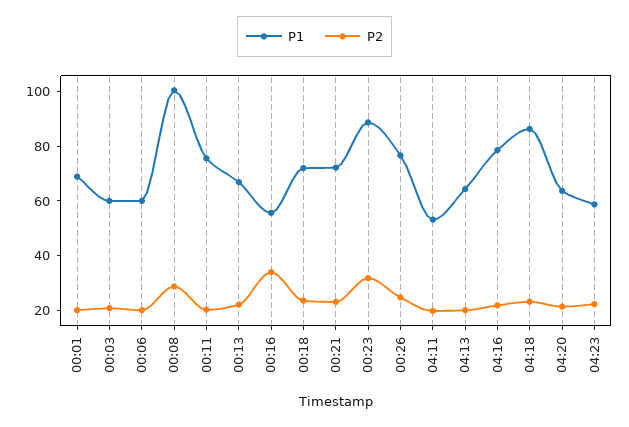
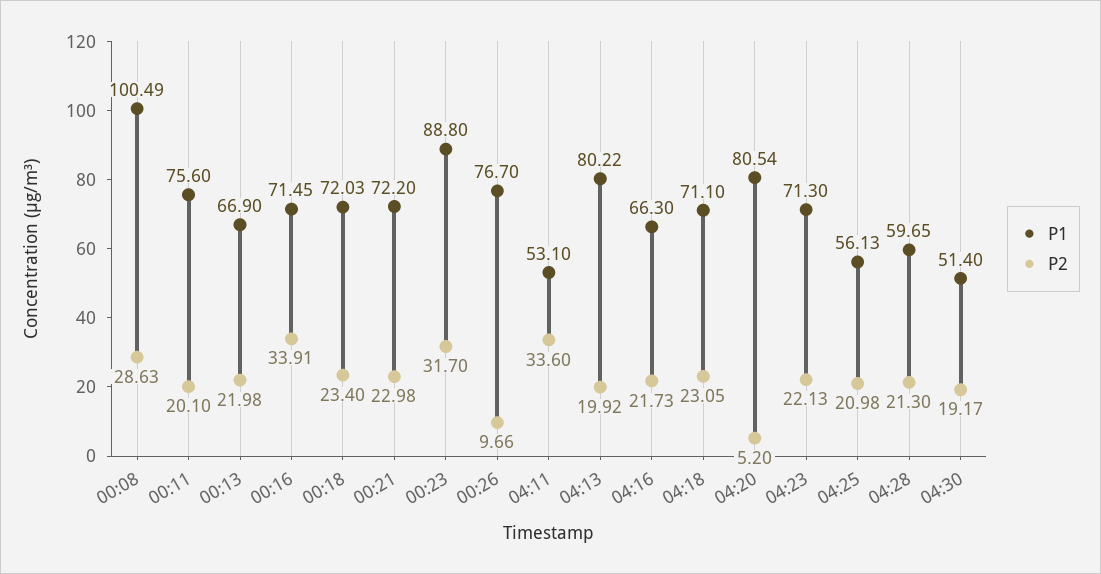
P1, 00:01: 70 -> none
P2, 00:01: 20 -> none
P1, 00:03: 60 -> none
P2, 00:03: 20 -> none
P1, 00:06: 60 -> none
P2, 00:06: 20 -> none
P1, 00:16: 55 -> 71.45
P2, 00:26: 25 -> 9.66
P2, 04:11: 20 -> 33.6
P1, 04:13: 65 -> 80.22
P1, 04:16: 80 -> 66.3
P1, 04:18: 85 -> 71.1
P1, 04:20: 65 -> 80.54
P2, 04:20: 20 -> 5.2
P1, 04:23: 60 -> 71.3
P1, 04:25: none -> 56.13
P2, 04:25: none -> 20.98
P1, 04:28: none -> 59.65
P2, 04:28: none -> 21.3
P1, 04:30: none -> 51.4
P2, 04:30: none -> 19.17

